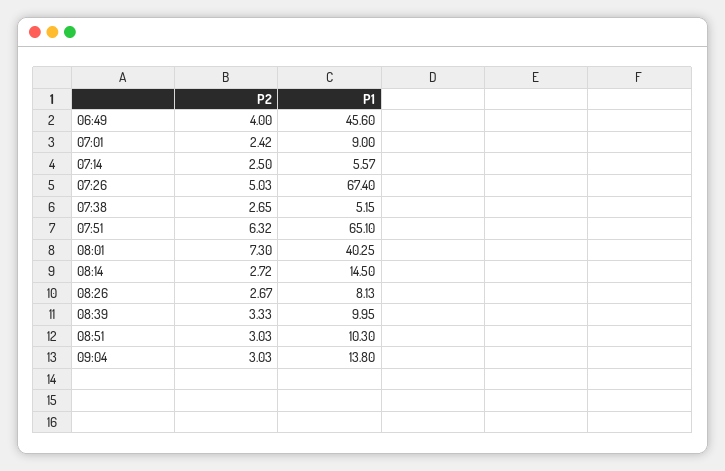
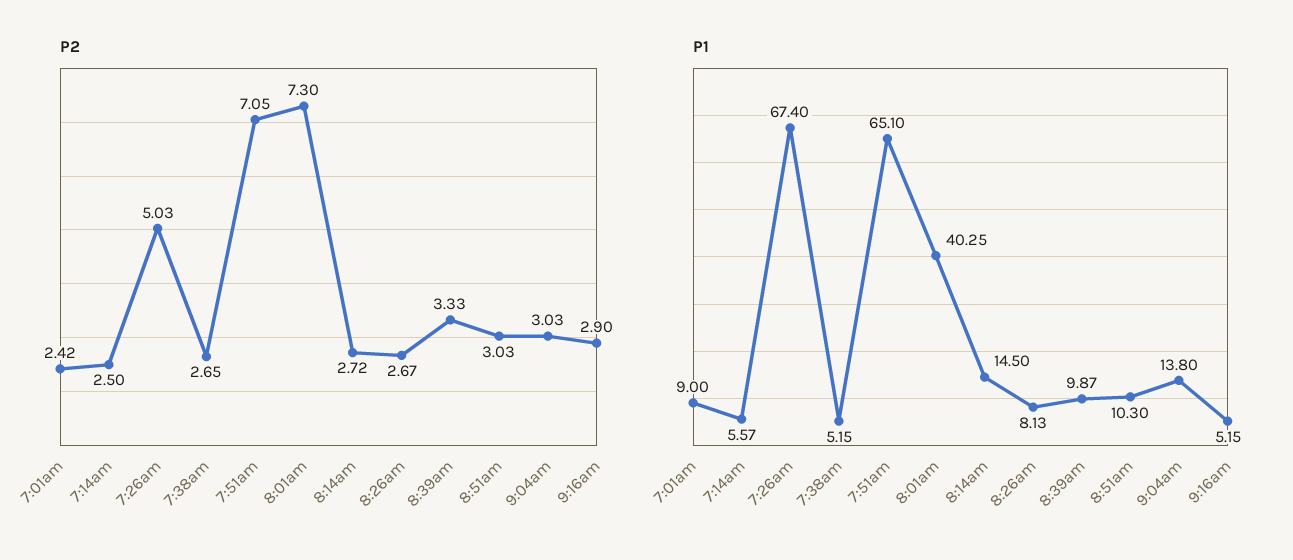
P2, 06:49: 4 -> none
P1, 06:49: 45.6 -> none
P2, 07:51: 6.32 -> 7.05
P1, 08:39: 9.95 -> 9.87
P2, 9:16am: none -> 2.9
P1, 9:16am: none -> 5.15

